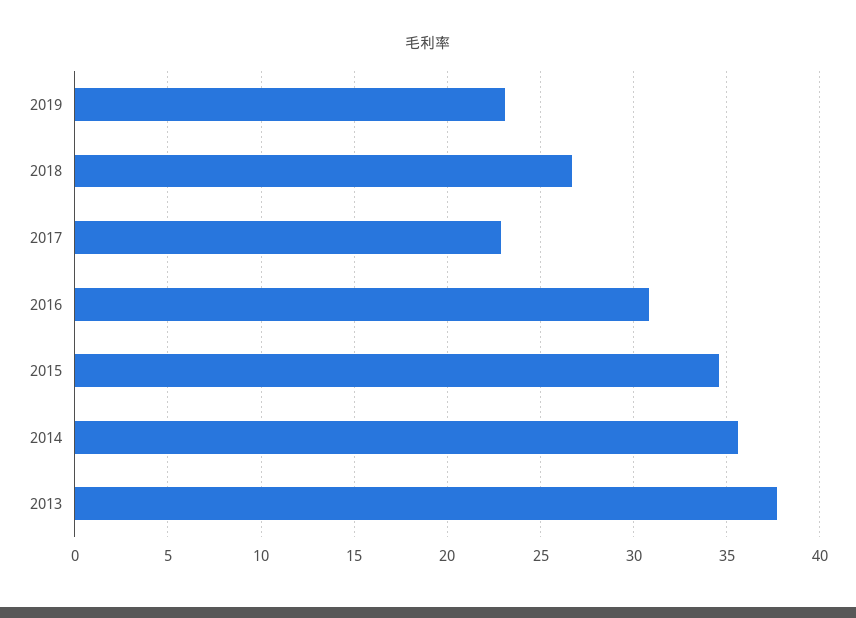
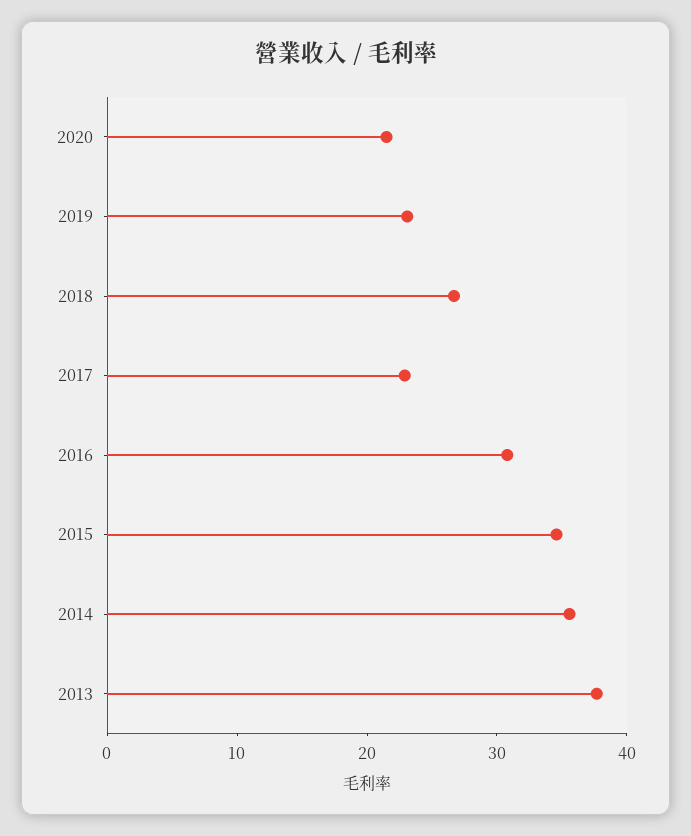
2020: none -> 22

